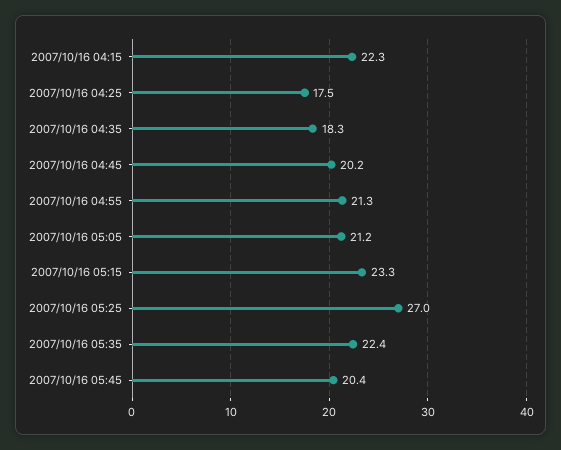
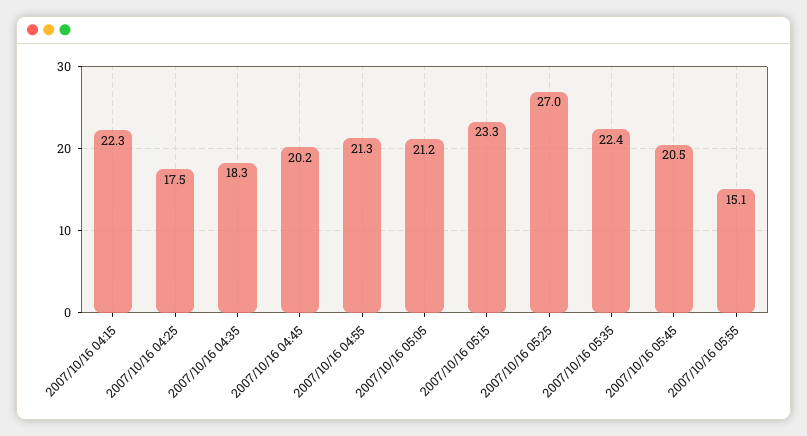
2007/10/16 05:45: 20.4 -> 20.5
2007/10/16 05:55: none -> 15.1

